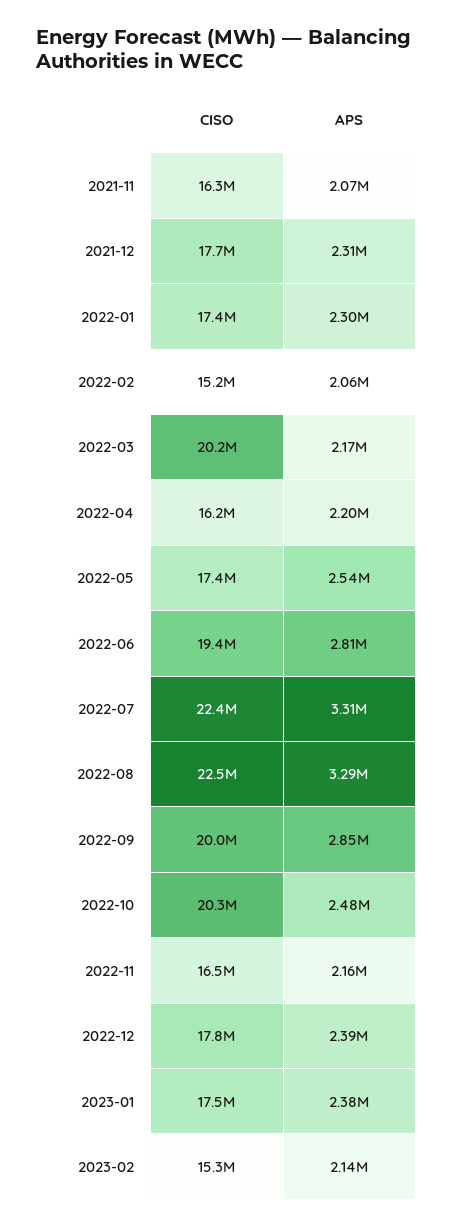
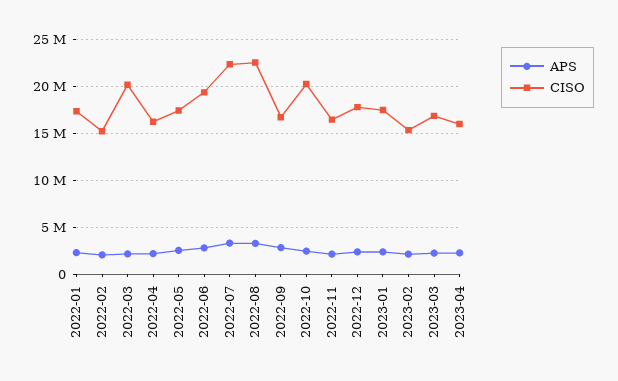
CISO, 2021-11: 16300000 -> none
APS, 2021-11: 2070000 -> none
CISO, 2021-12: 17700000 -> none
APS, 2021-12: 2310000 -> none
CISO, 2022-09: 20000000 -> 17000000
APS, 2023-03: none -> 2000000
CISO, 2023-03: none -> 17000000
APS, 2023-04: none -> 2000000
CISO, 2023-04: none -> 16000000

